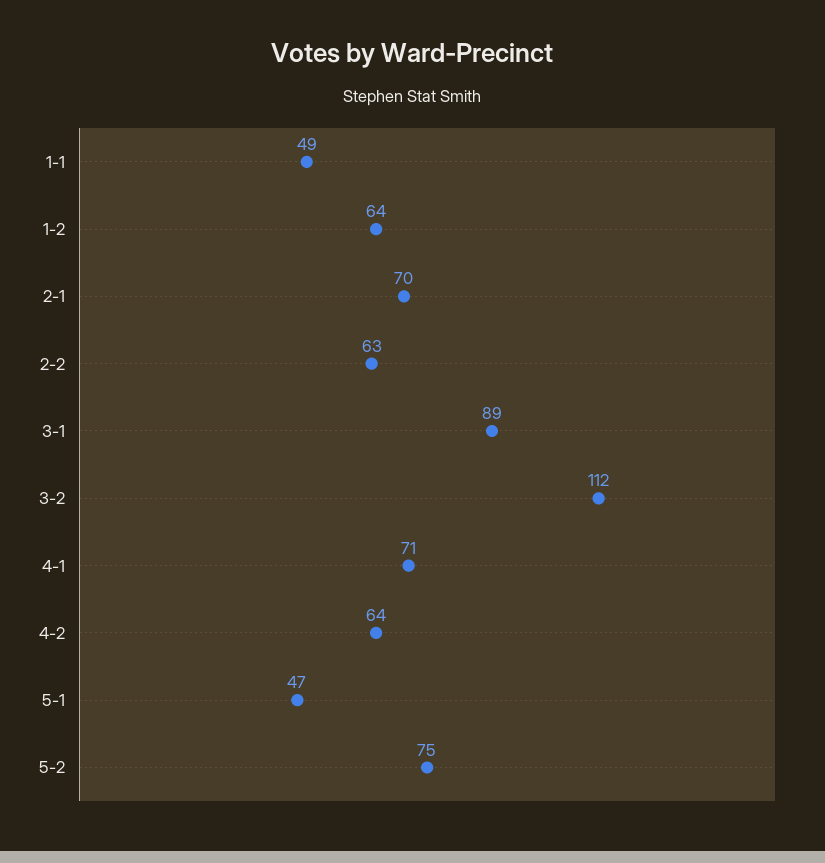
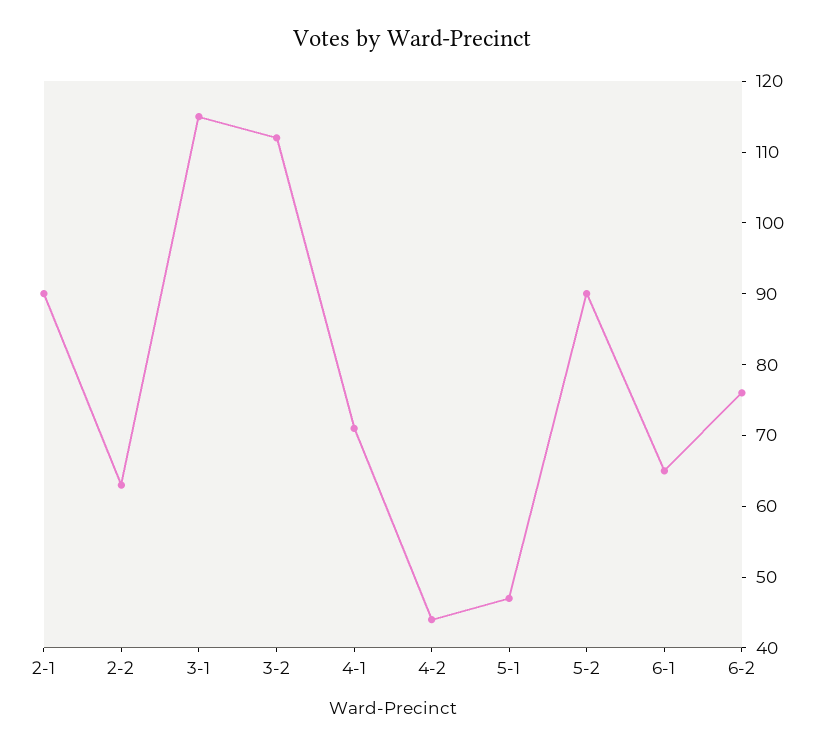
1-1: 49 -> none
1-2: 64 -> none
2-1: 70 -> 90
3-1: 89 -> 115
4-2: 64 -> 45
5-2: 75 -> 90
6-1: none -> 65
6-2: none -> 75

